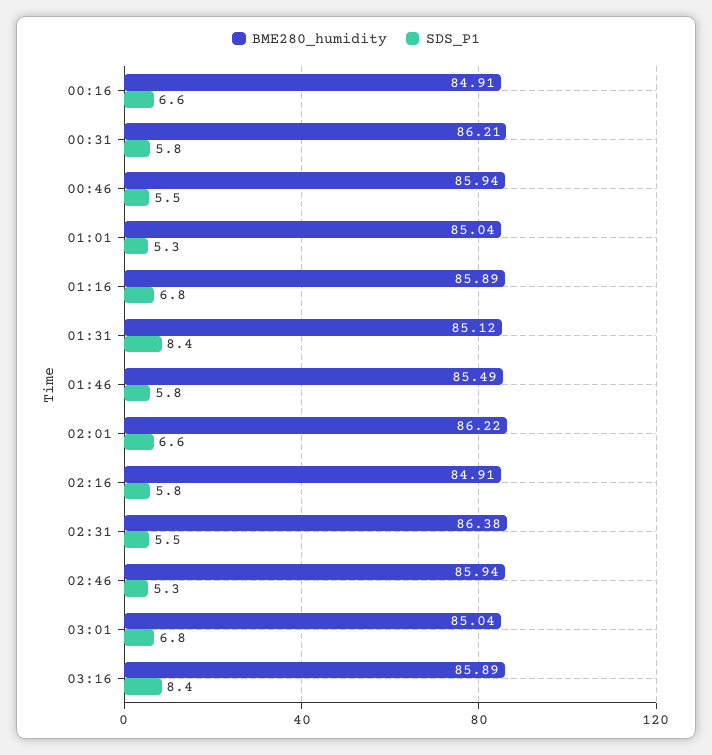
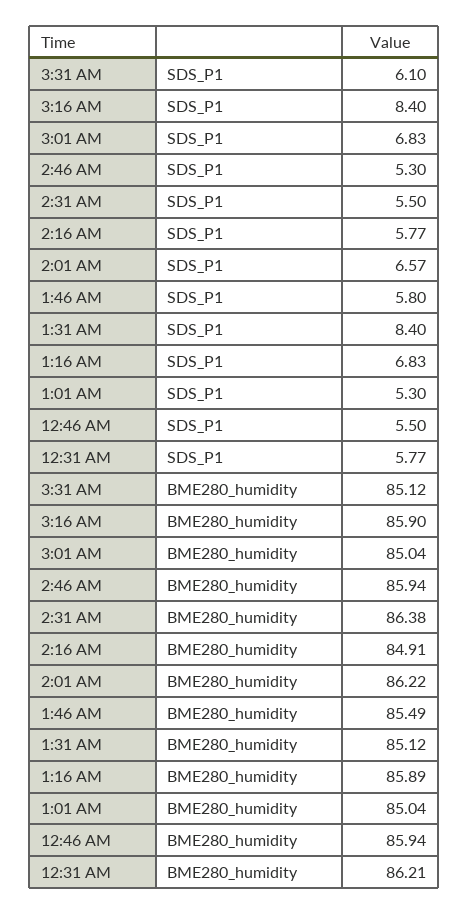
BME280_humidity, 00:16: 84.91 -> none
SDS_P1, 00:16: 6.6 -> none
BME280_humidity, 03:16: 85.89 -> 85.9
SDS_P1, 3:31 AM: none -> 6.1
BME280_humidity, 3:31 AM: none -> 85.12

